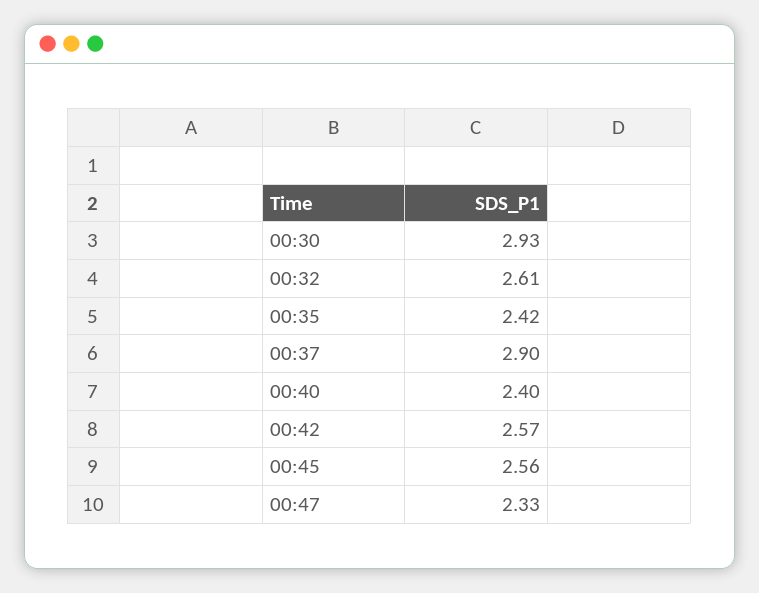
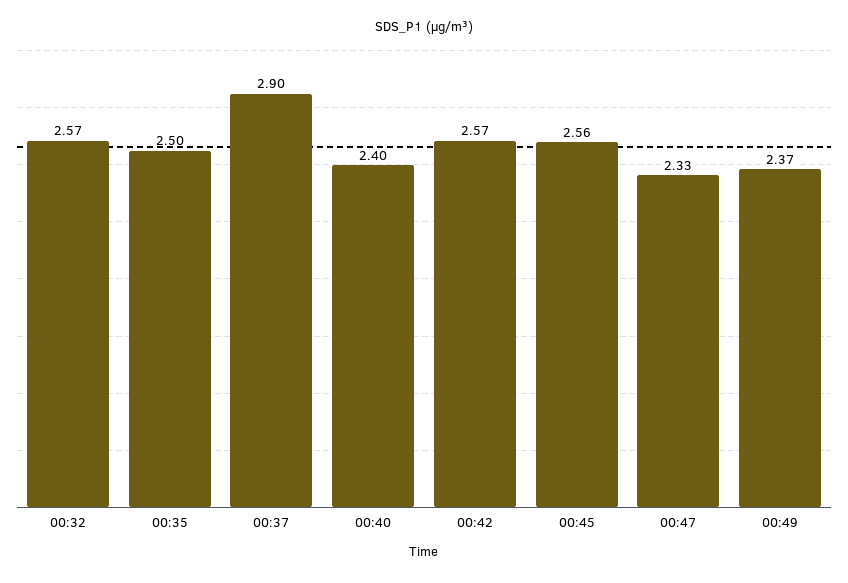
00:30: 2.93 -> none
00:32: 2.61 -> 2.57
00:35: 2.42 -> 2.5
00:49: none -> 2.37

